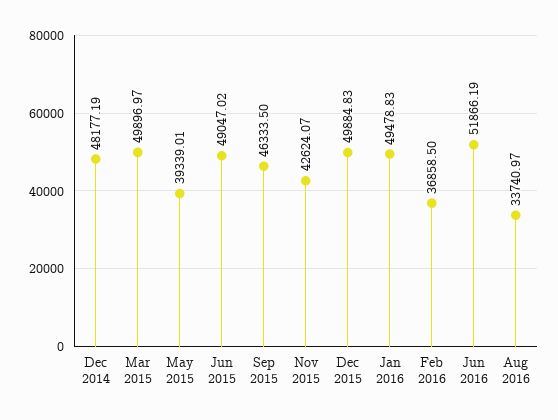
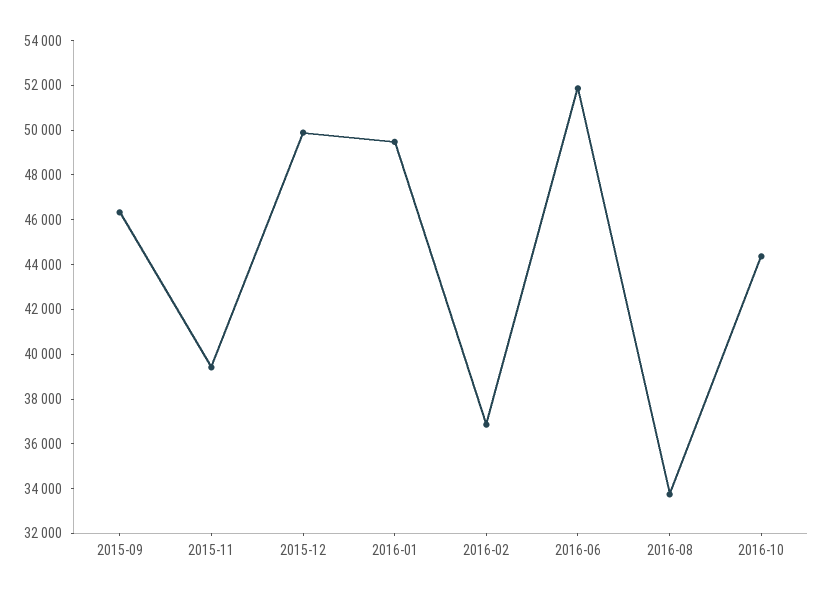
Dec 2014: 48177.19 -> none
Mar 2015: 49896.97 -> none
May 2015: 39339.01 -> none
Jun 2015: 49047.02 -> none
Nov 2015: 42624.07 -> 39500
2016-10: none -> 44500

